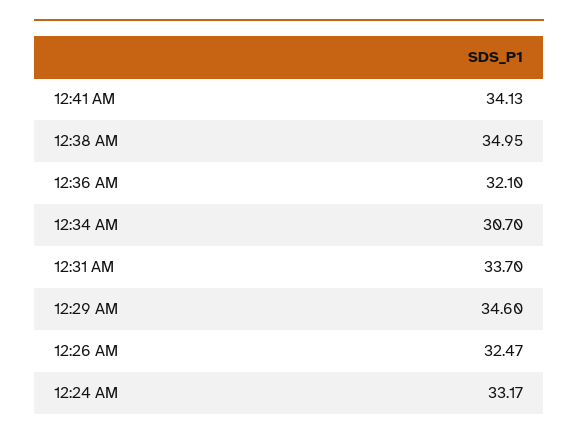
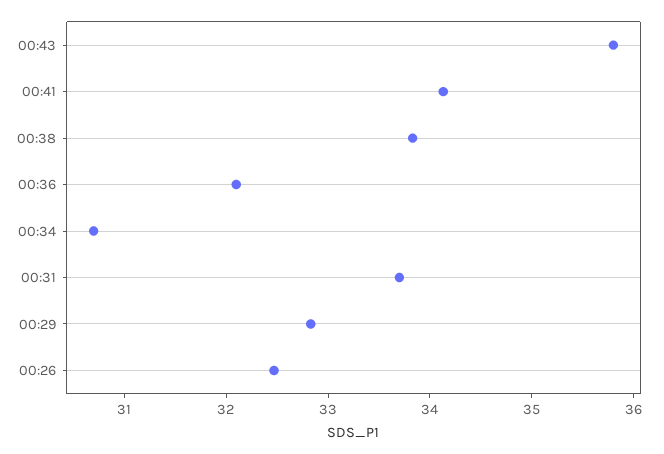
12:38 AM: 34.95 -> 33.8
12:29 AM: 34.6 -> 32.8
12:24 AM: 33.17 -> none
00:43: none -> 35.8

